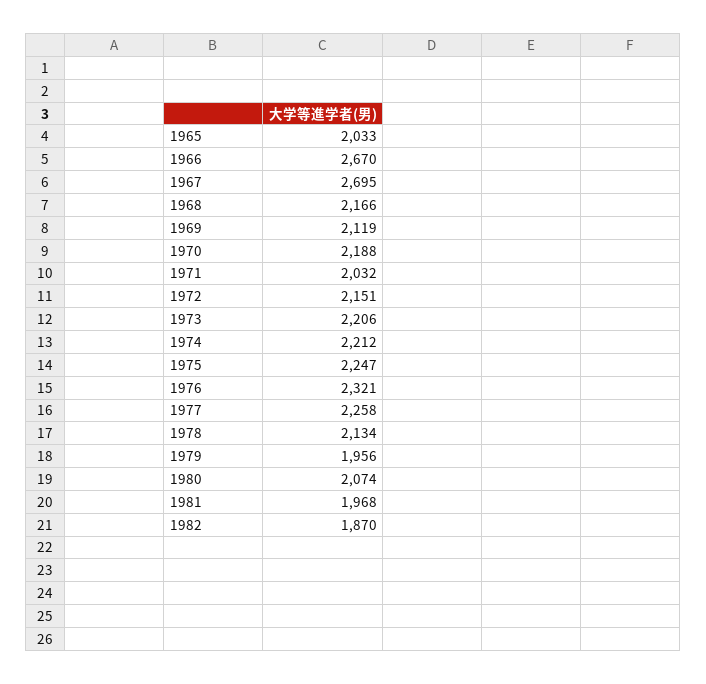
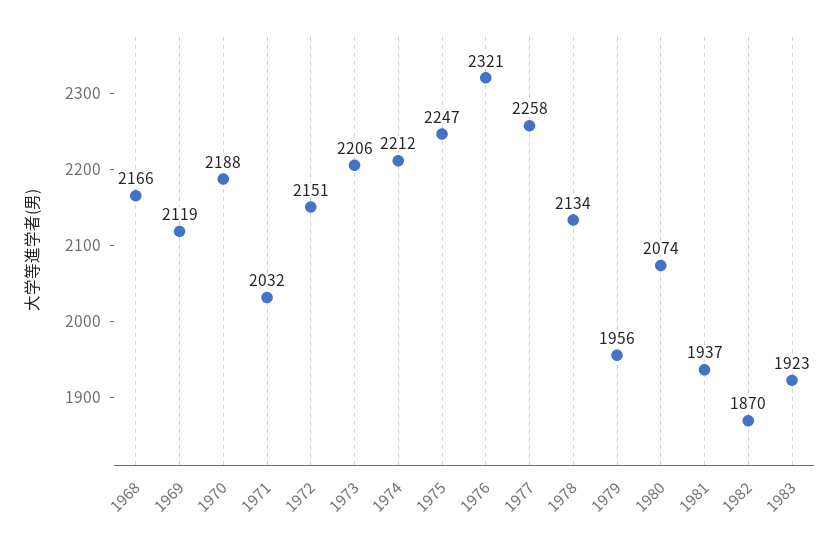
1965: 2033 -> none
1966: 2670 -> none
1967: 2695 -> none
1981: 1968 -> 1937
1983: none -> 1923

